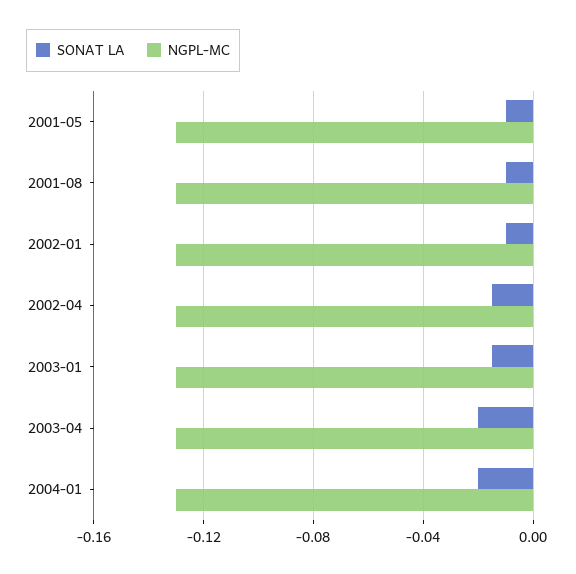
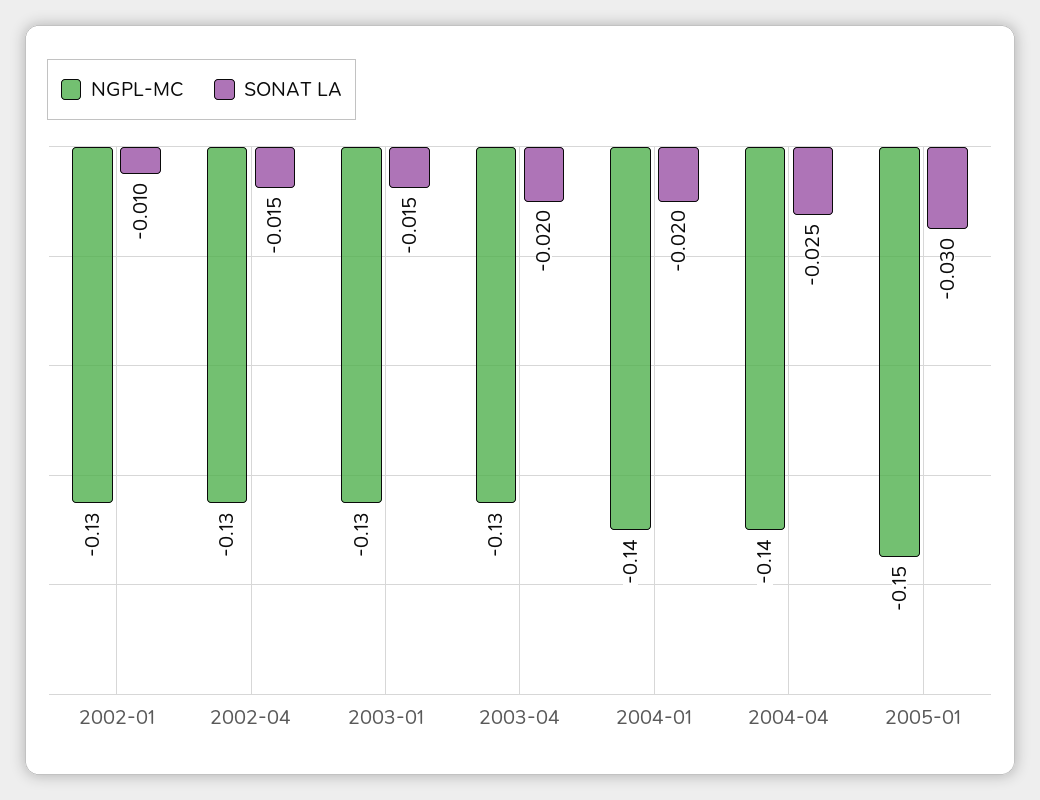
SONAT LA, 2001-05: -0.01 -> none
NGPL-MC, 2001-05: -0.13 -> none
SONAT LA, 2001-08: -0.01 -> none
NGPL-MC, 2001-08: -0.13 -> none
NGPL-MC, 2004-01: -0.13 -> -0.14
NGPL-MC, 2004-04: none -> -0.14
SONAT LA, 2004-04: none -> -0.025
NGPL-MC, 2005-01: none -> -0.15
SONAT LA, 2005-01: none -> -0.03

